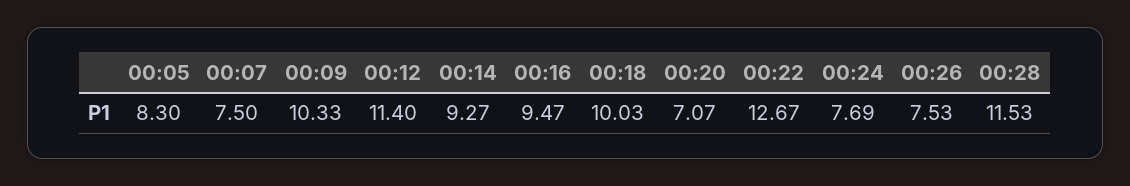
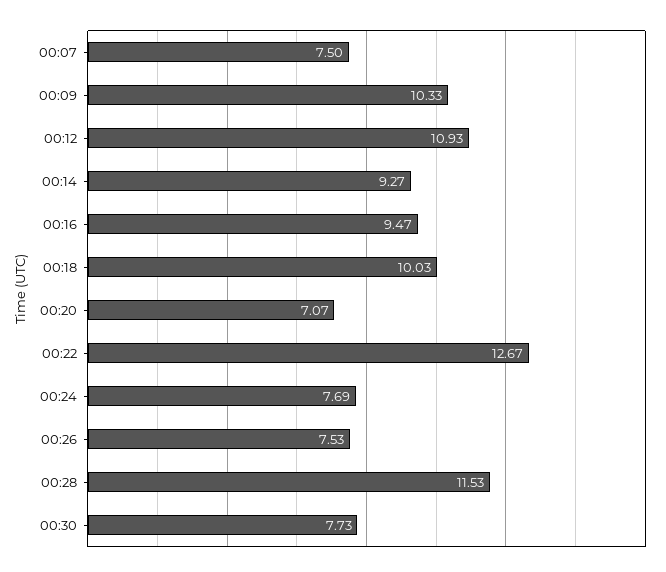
00:05: 8.3 -> none
00:12: 11.4 -> 10.93
00:30: none -> 7.73

